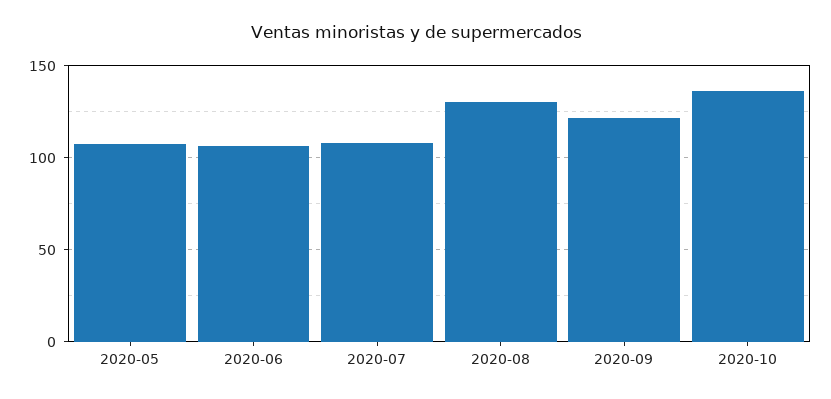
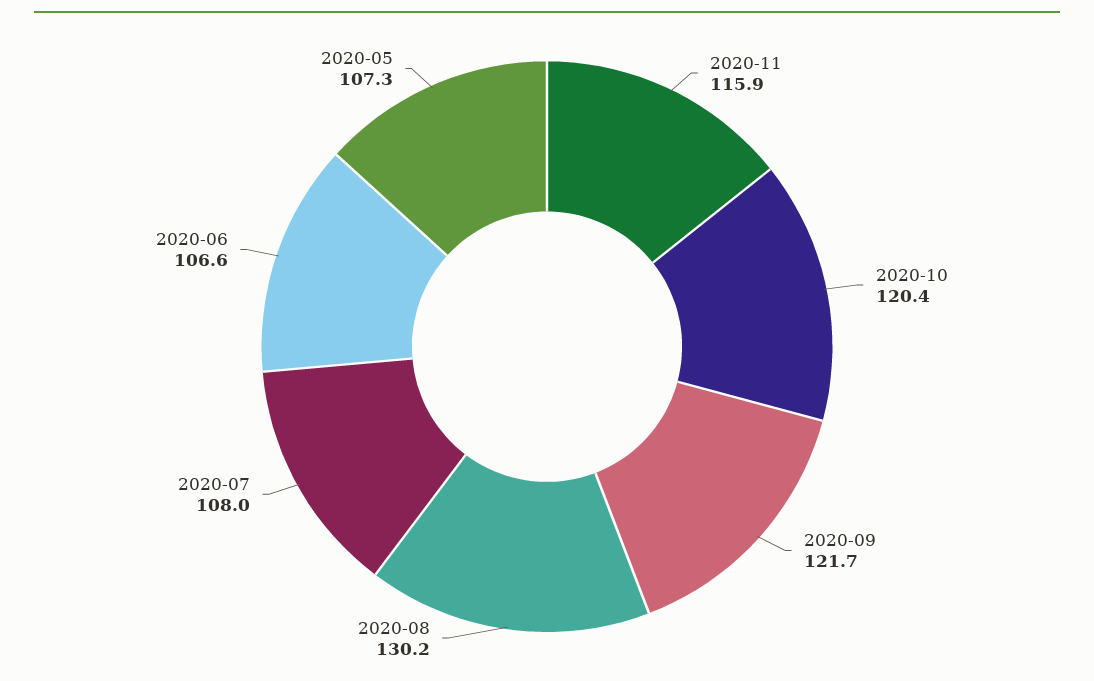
2020-10: 135 -> 120.4
2020-11: none -> 115.9

